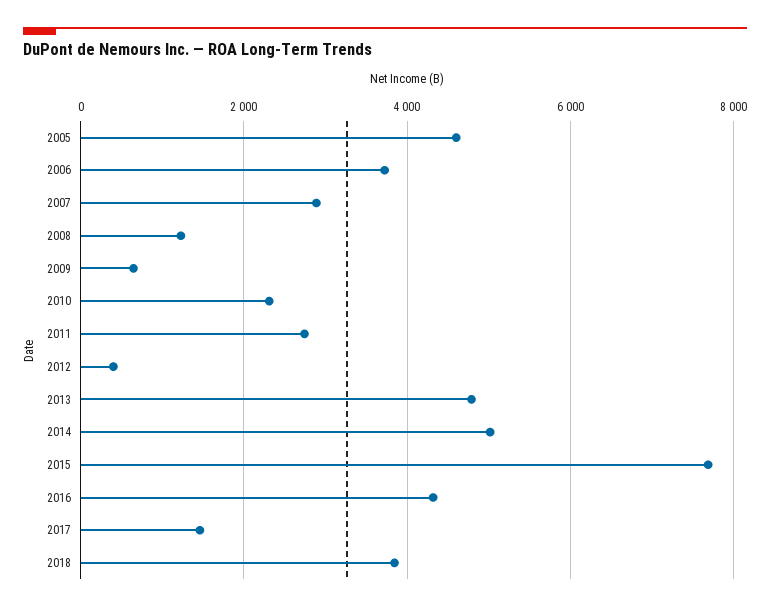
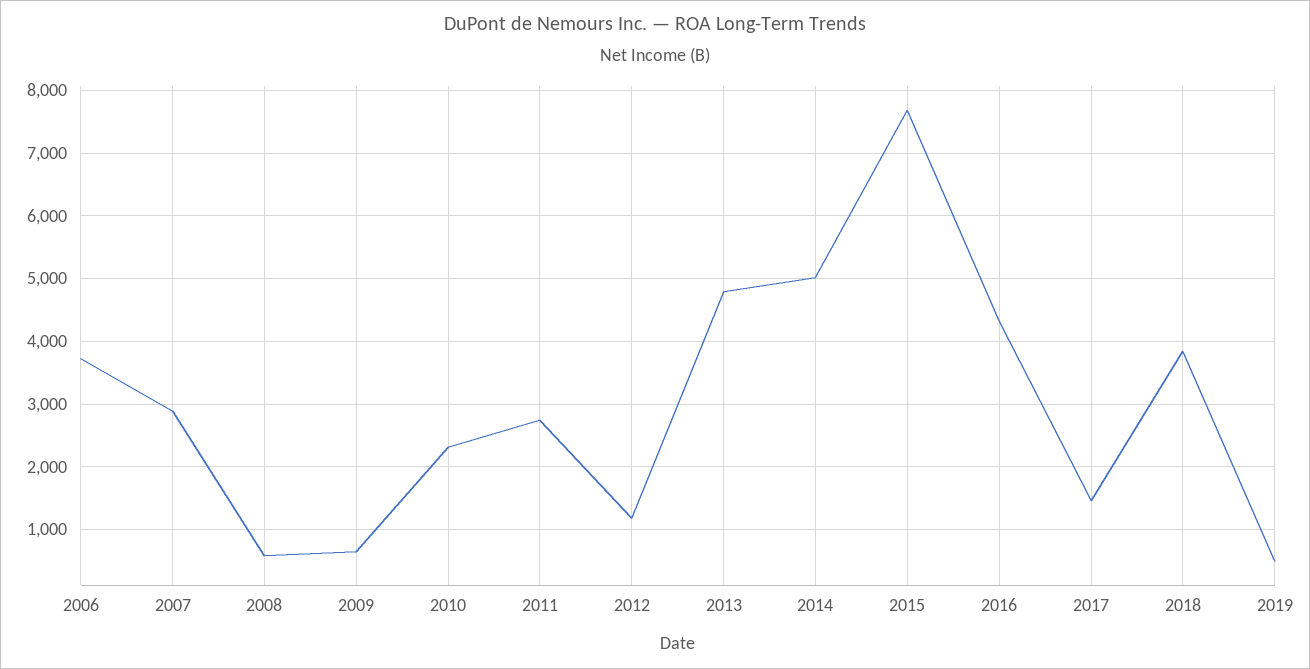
2005: 4600 -> none
2008: 1200 -> 600
2012: 400 -> 1200
2019: none -> 500

